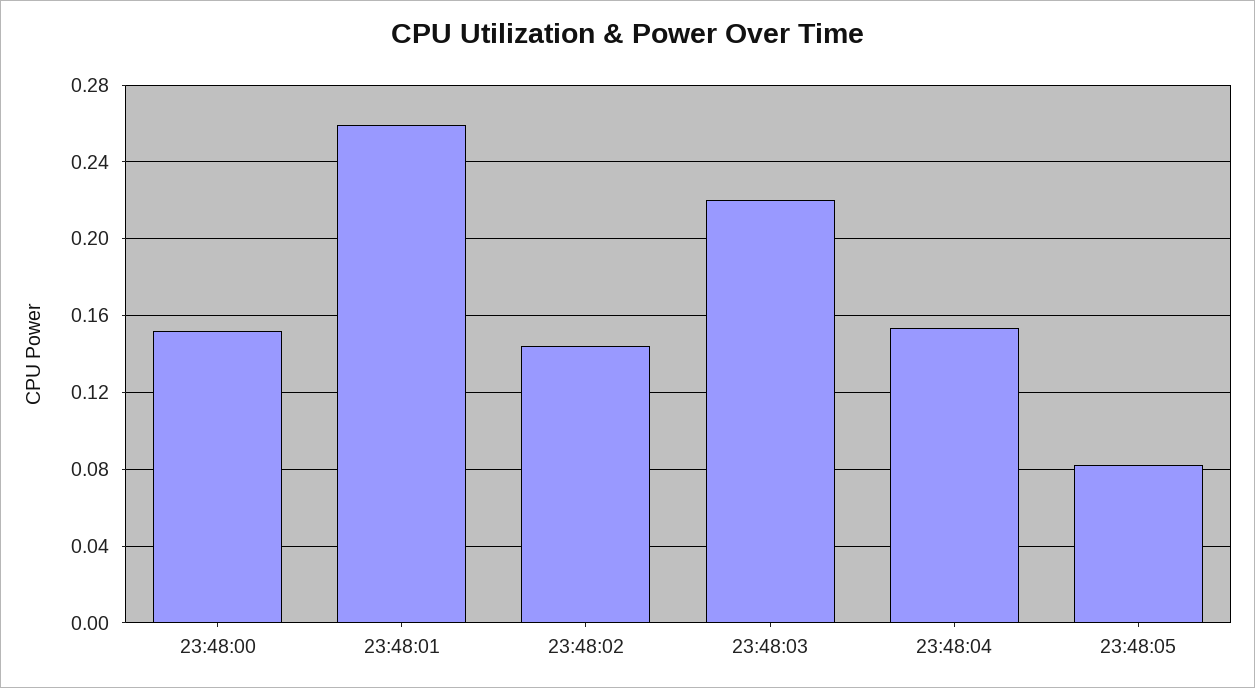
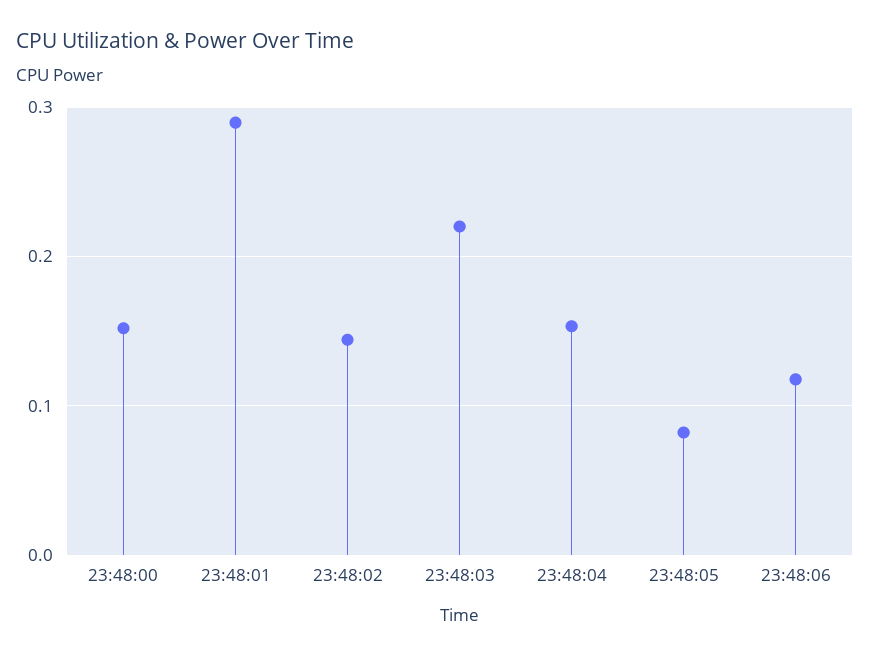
23:48:01: 0.26 -> 0.29
23:48:06: none -> 0.12

